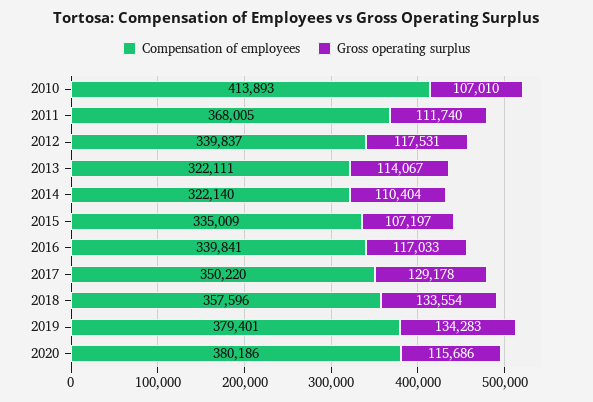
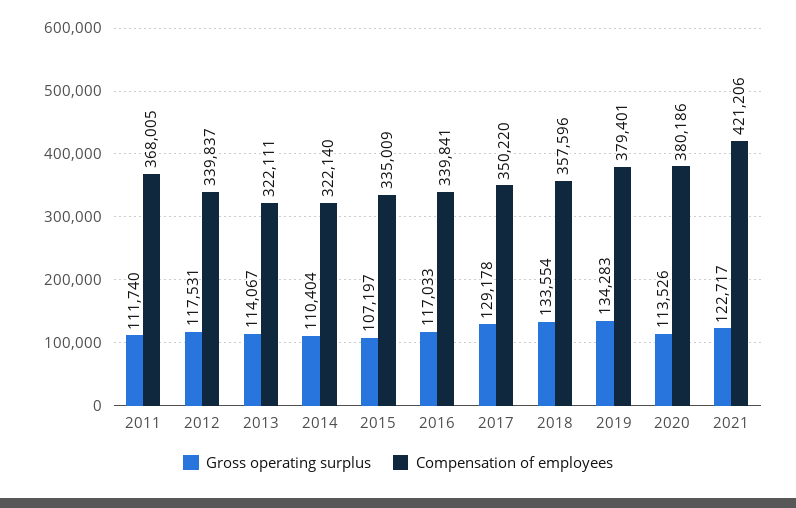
Compensation of employees, 2010: 413893 -> none
Gross operating surplus, 2010: 107010 -> none
Gross operating surplus, 2020: 115686 -> 113526
Gross operating surplus, 2021: none -> 122717
Compensation of employees, 2021: none -> 421206

